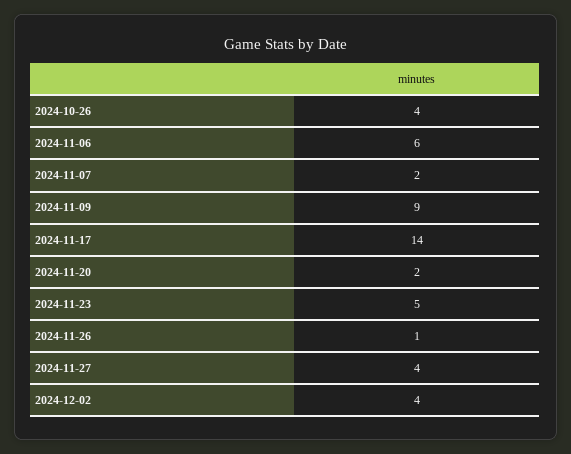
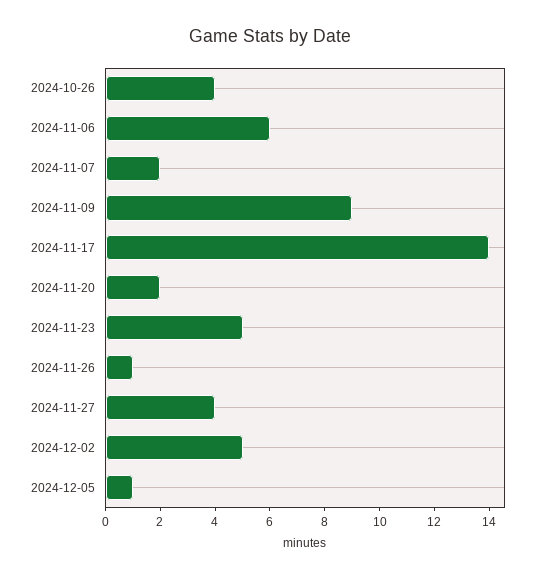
2024-12-02: 4 -> 5
2024-12-05: none -> 1

